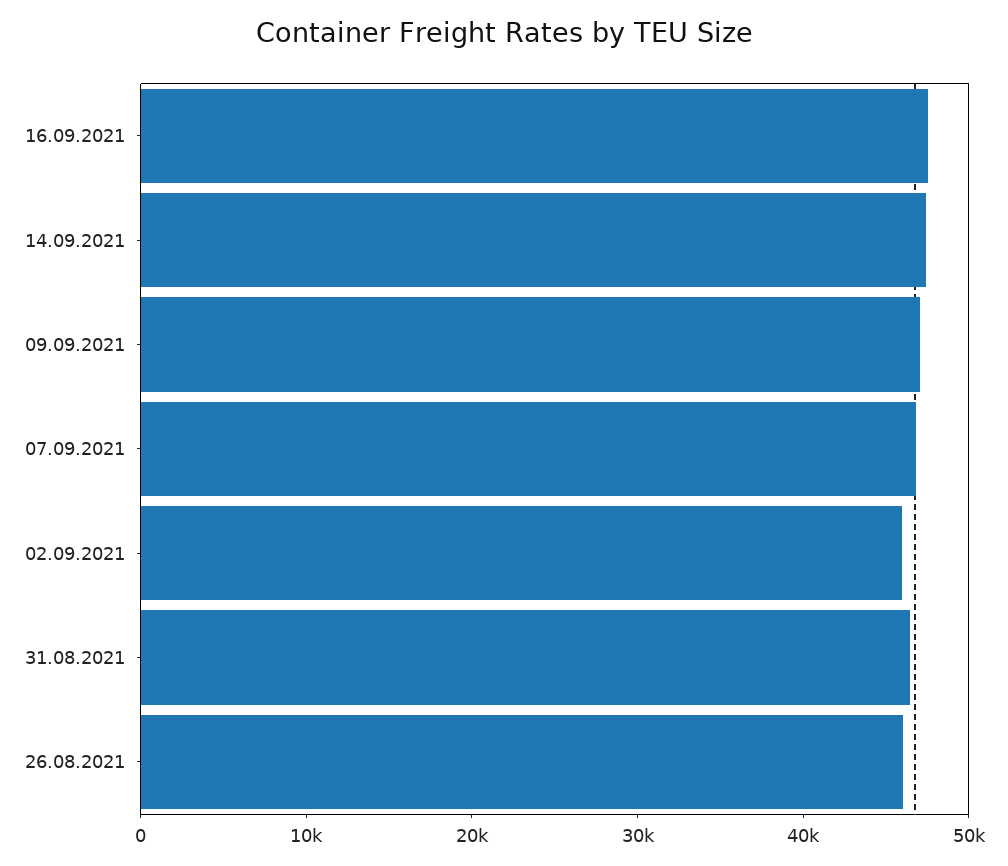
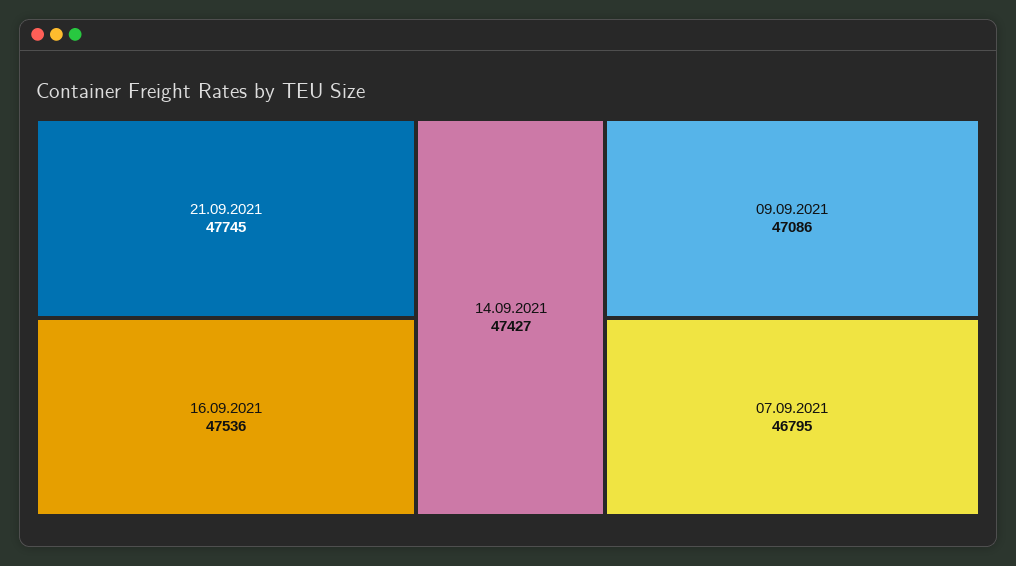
02.09.2021: 46000 -> none
31.08.2021: 46000 -> none
26.08.2021: 46000 -> none
21.09.2021: none -> 47745

